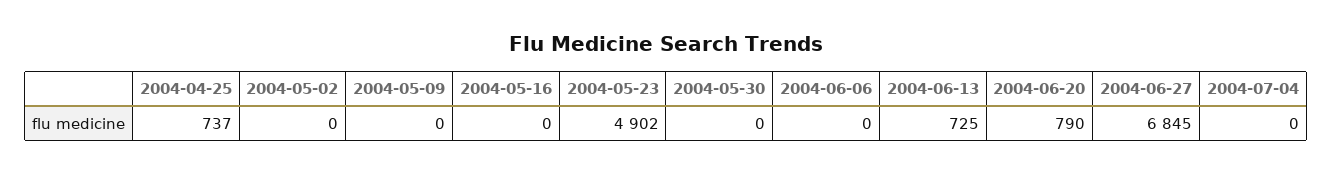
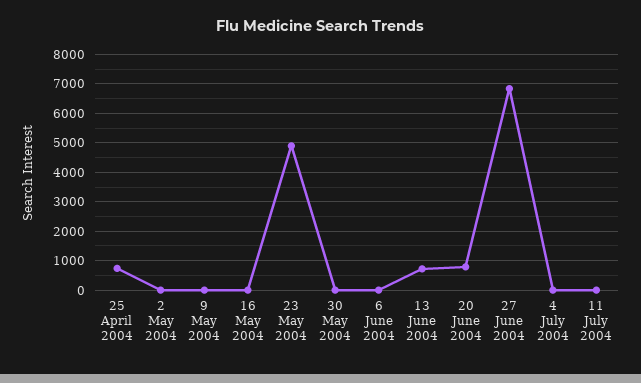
11 July 2004: none -> 0

